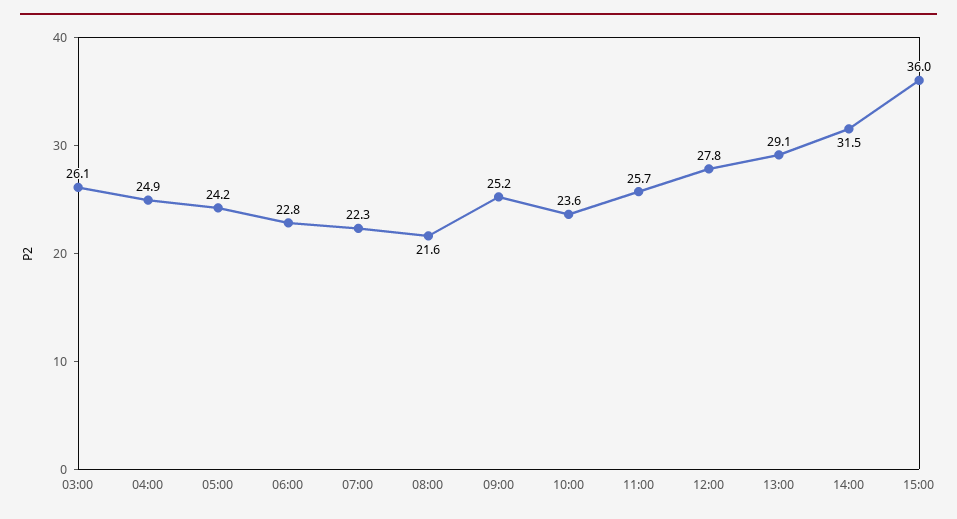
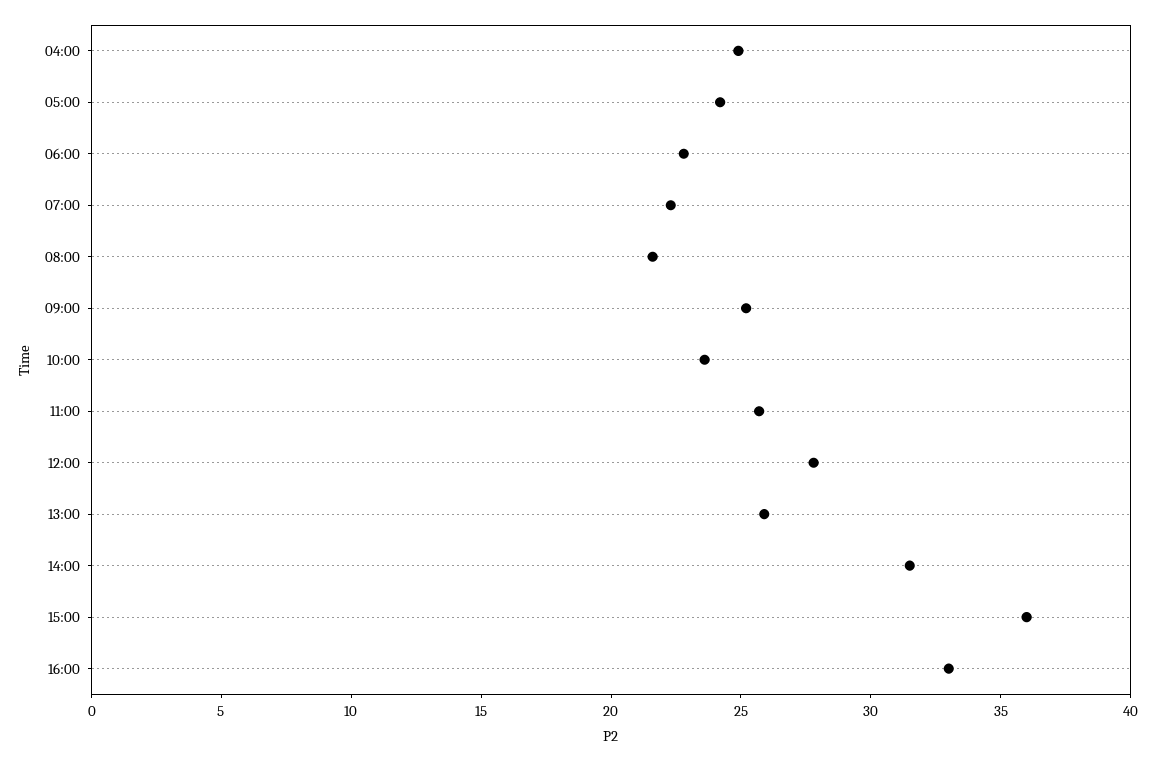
03:00: 26.1 -> none
13:00: 29.1 -> 26
16:00: none -> 33

